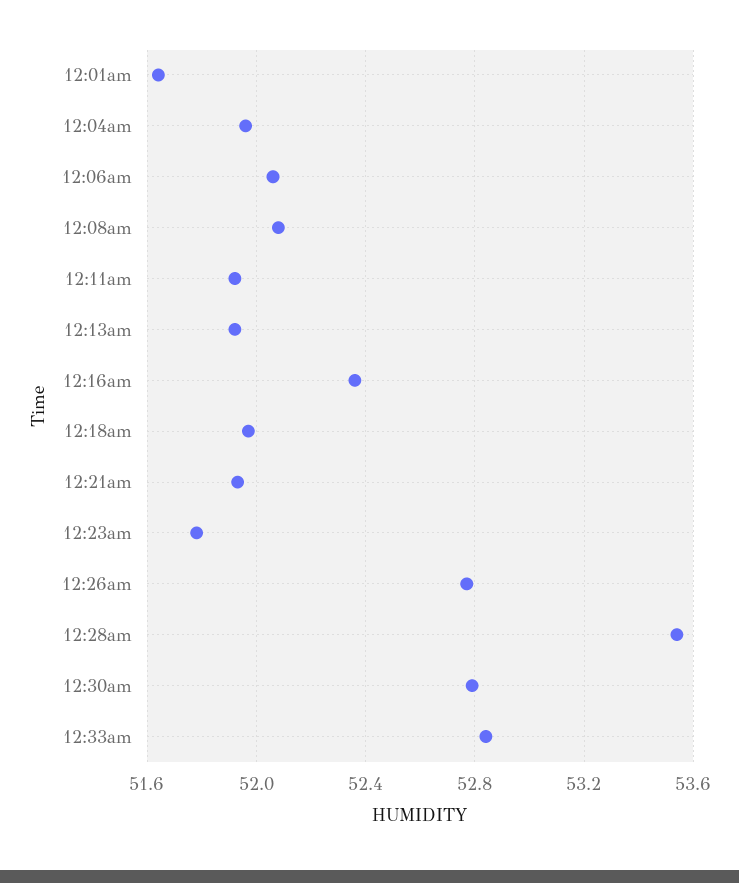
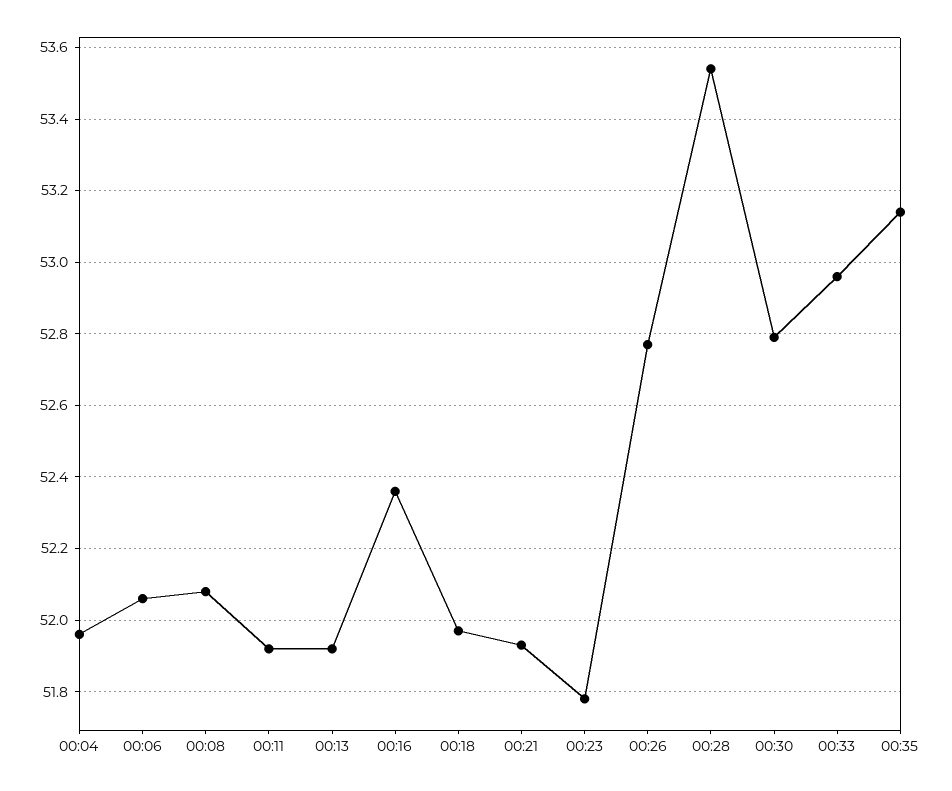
12:01am: 51.65 -> none
12:33am: 52.85 -> 52.95
00:35: none -> 53.15

